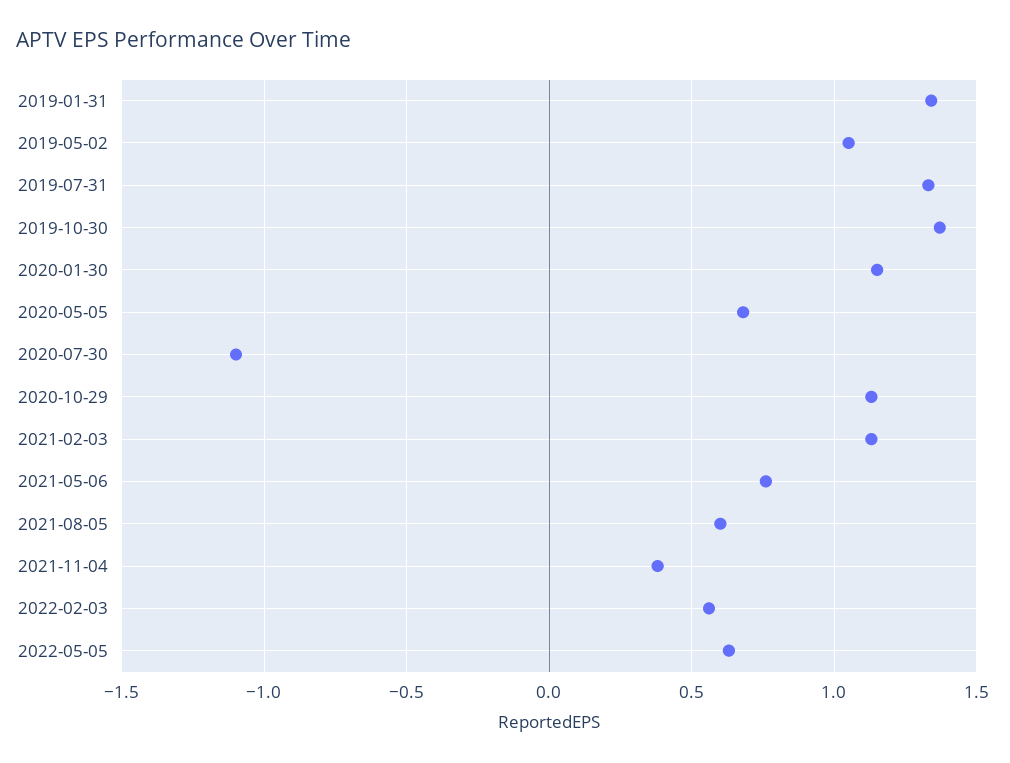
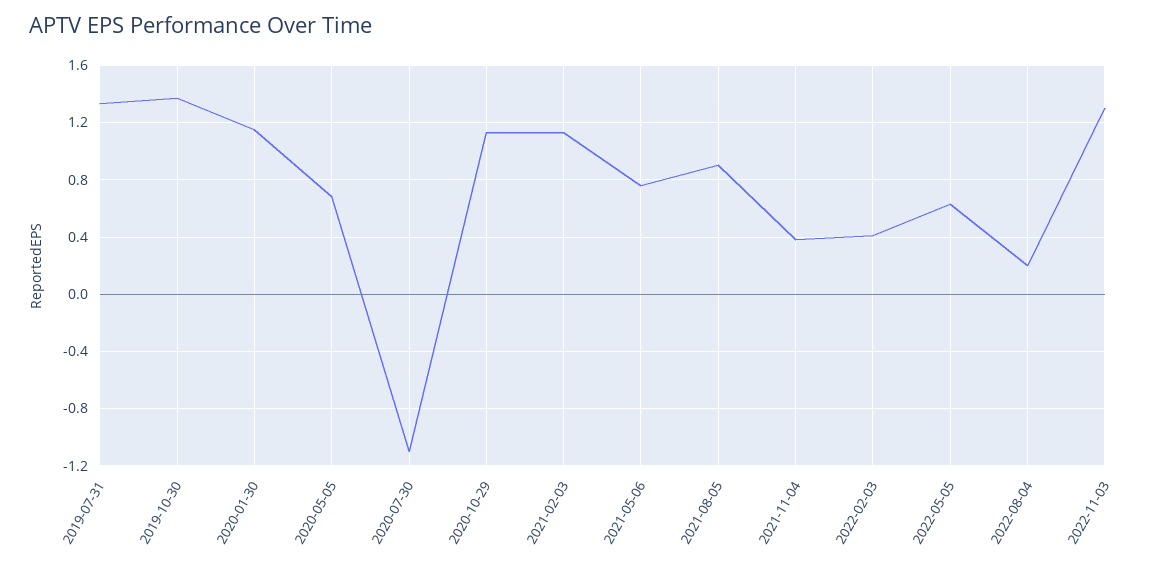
2019-01-31: 1.35 -> none
2019-05-02: 1.05 -> none
2021-08-05: 0.6 -> 0.9
2022-02-03: 0.55 -> 0.4
2022-08-04: none -> 0.2
2022-11-03: none -> 1.3

